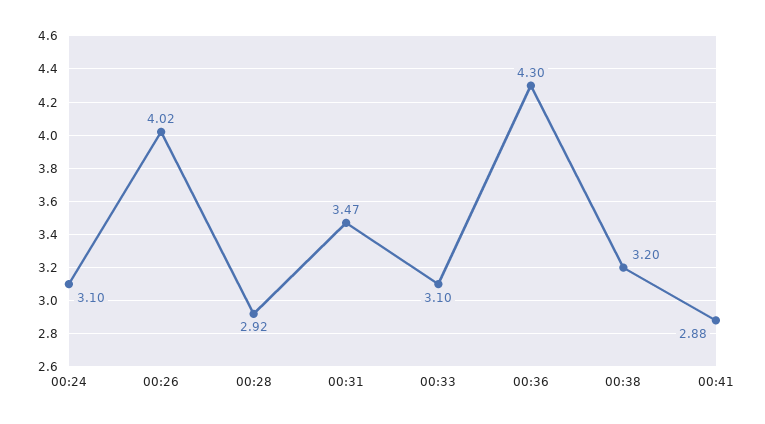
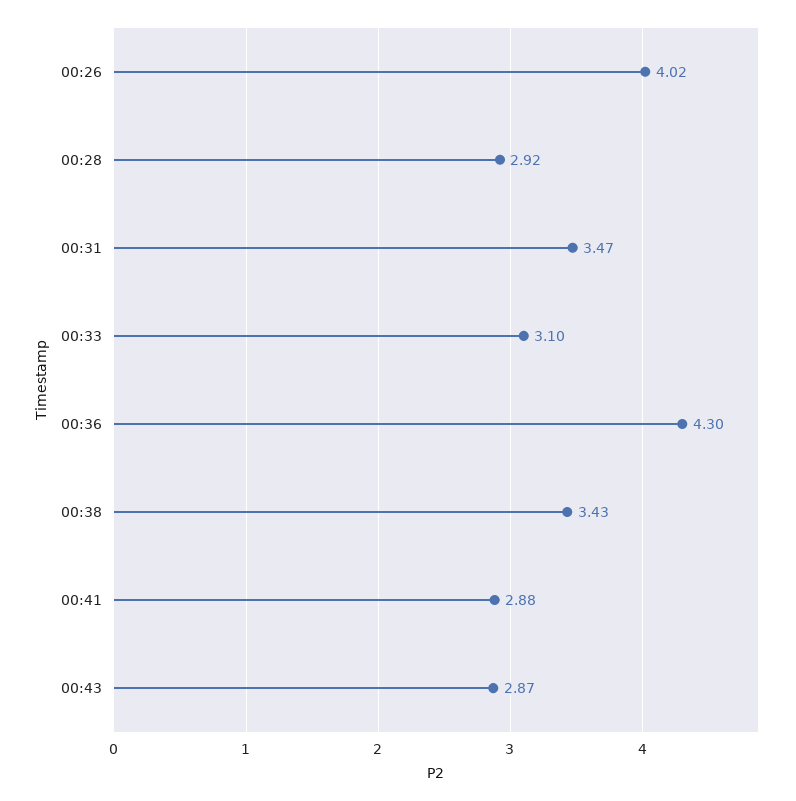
00:24: 3.1 -> none
00:38: 3.2 -> 3.43
00:43: none -> 2.87

